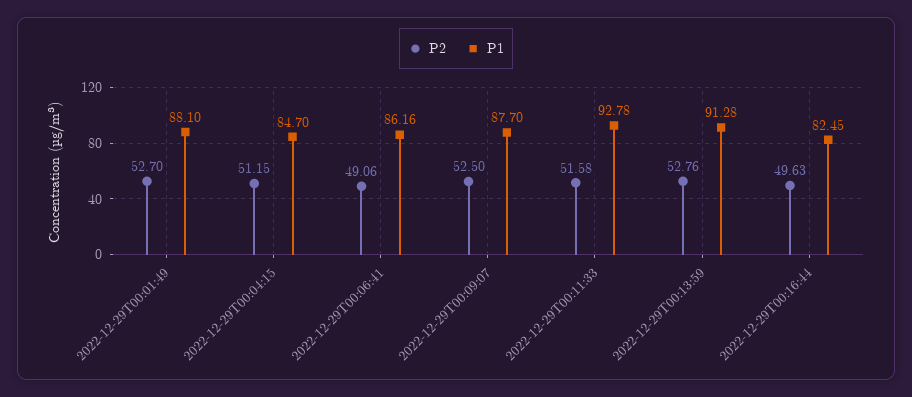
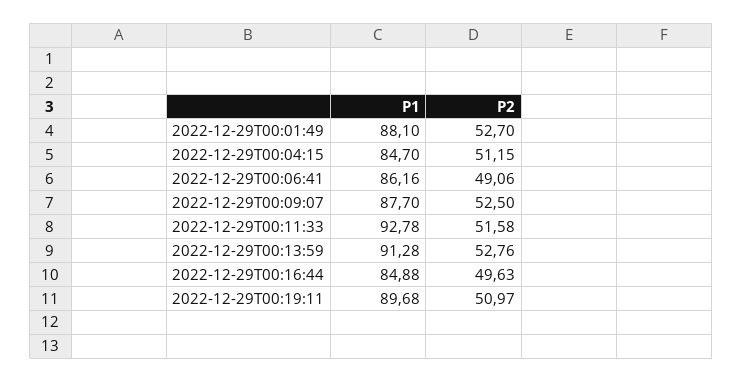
P1, 2022-12-29T00:16:44: 82.45 -> 84.88
P1, 2022-12-29T00:19:11: none -> 89.68
P2, 2022-12-29T00:19:11: none -> 50.97

